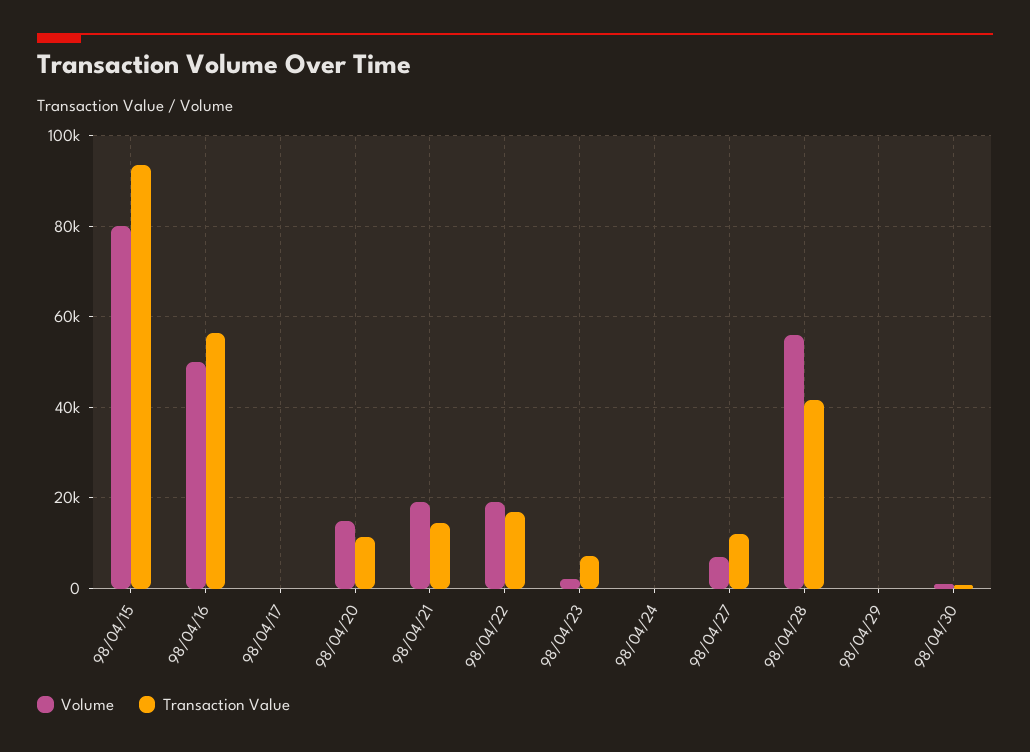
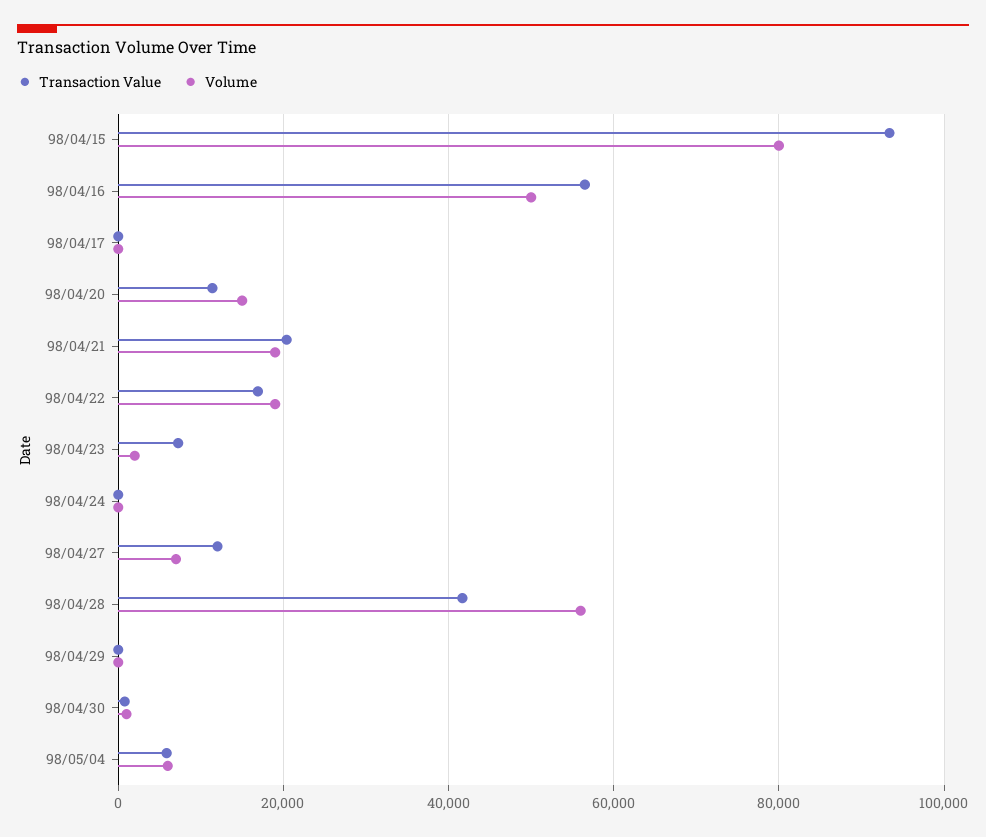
Transaction Value, 98/04/21: 14000 -> 20000
Transaction Value, 98/05/04: none -> 6000
Volume, 98/05/04: none -> 6000

